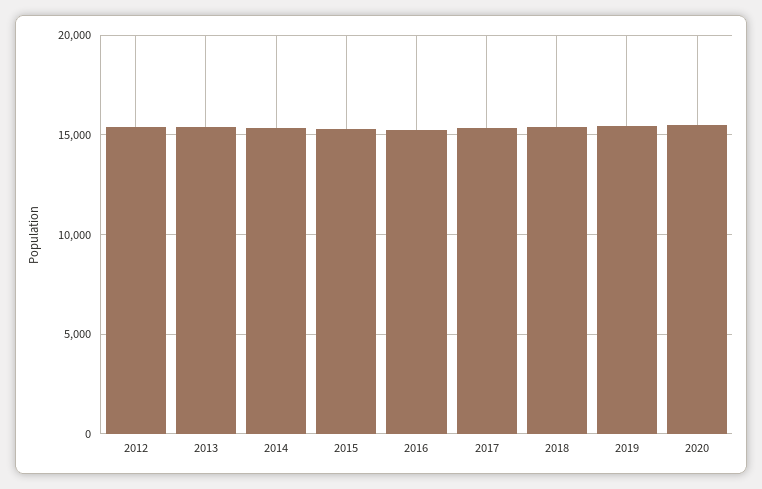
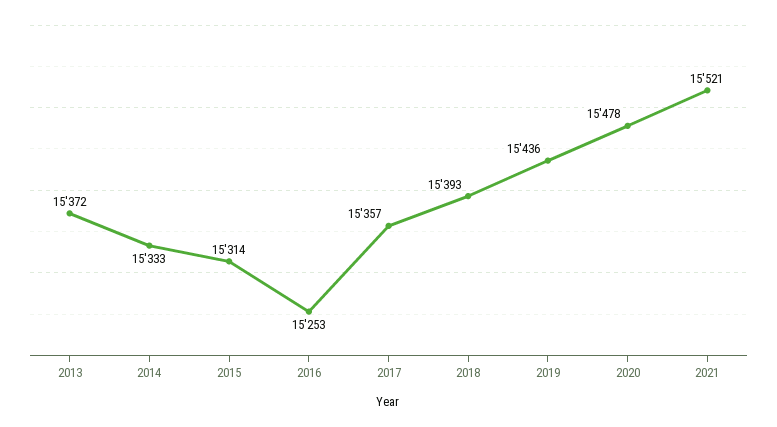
2012: 15500 -> none
2021: none -> 15521

